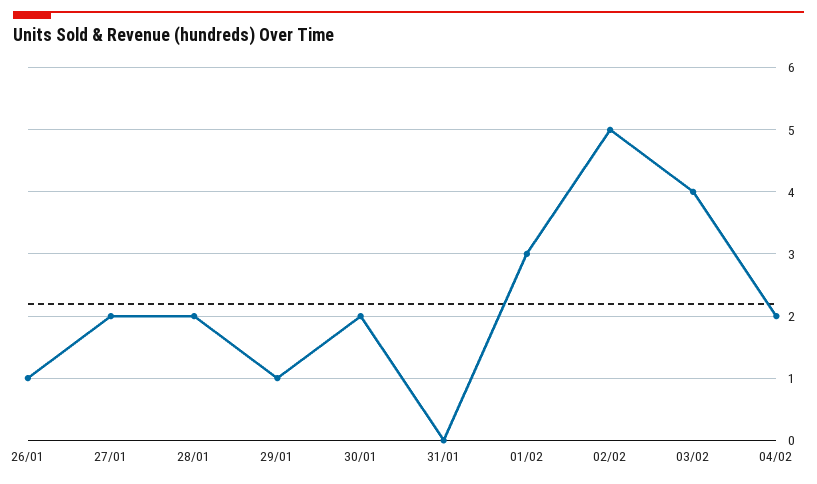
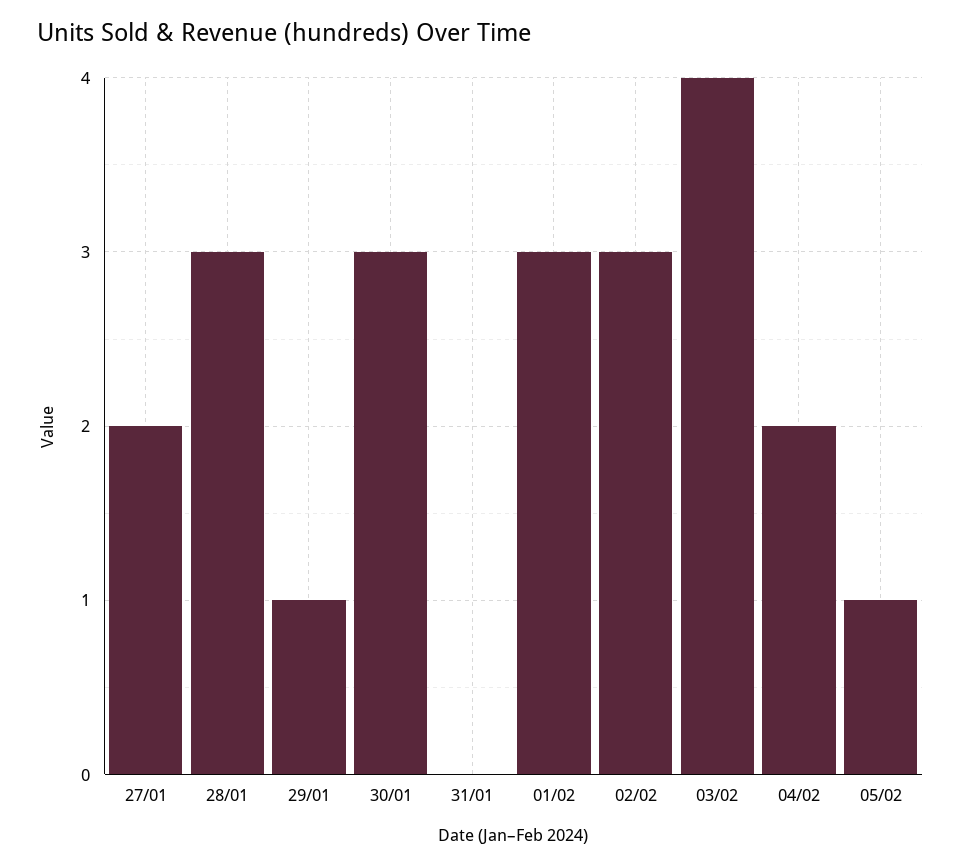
26/01: 1 -> none
28/01: 2 -> 3
30/01: 2 -> 3
02/02: 5 -> 3
05/02: none -> 1

